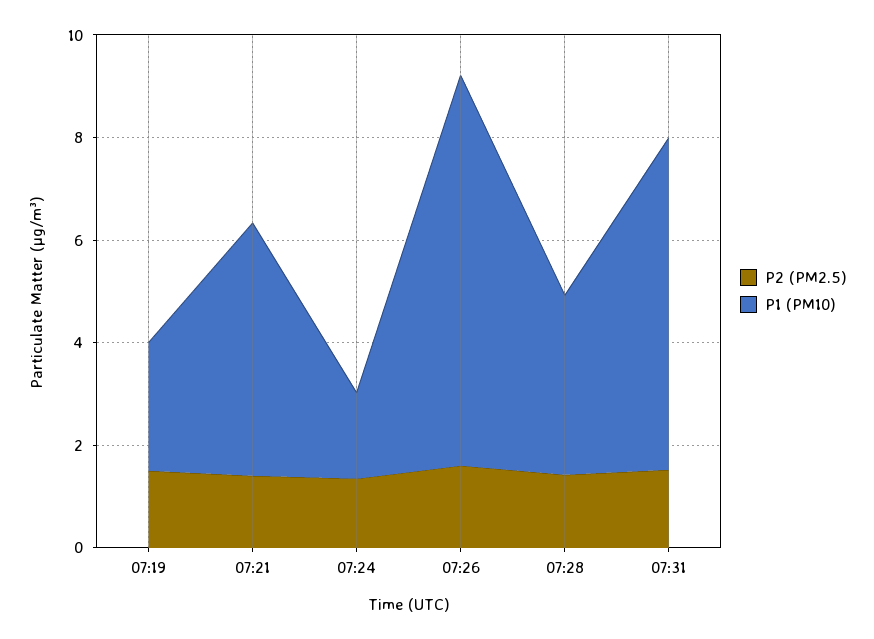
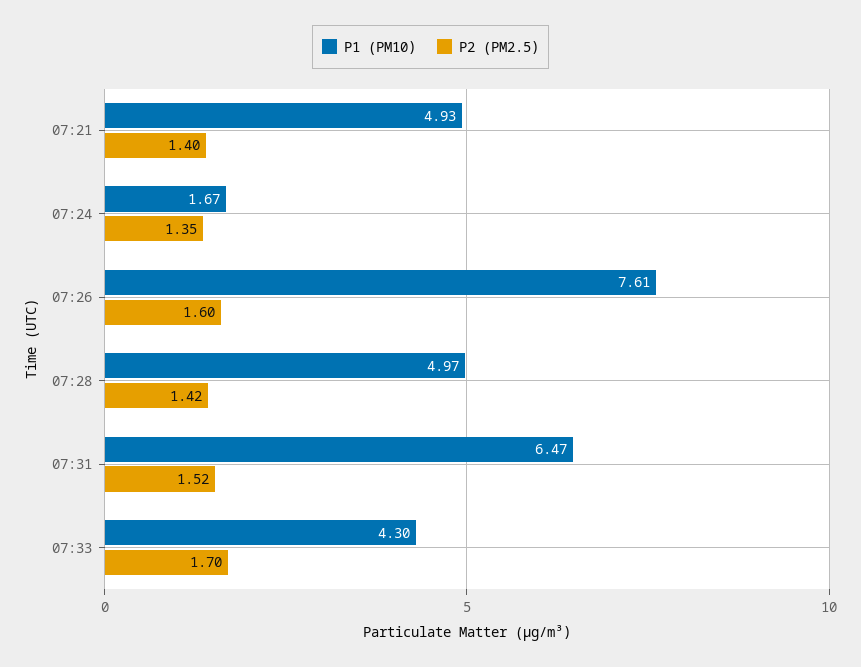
P2 (PM2.5), 07:19: 1.5 -> none
P1 (PM10), 07:19: 2.5 -> none
P1 (PM10), 07:28: 3.5 -> 4.97
P1 (PM10), 07:33: none -> 4.3
P2 (PM2.5), 07:33: none -> 1.7

